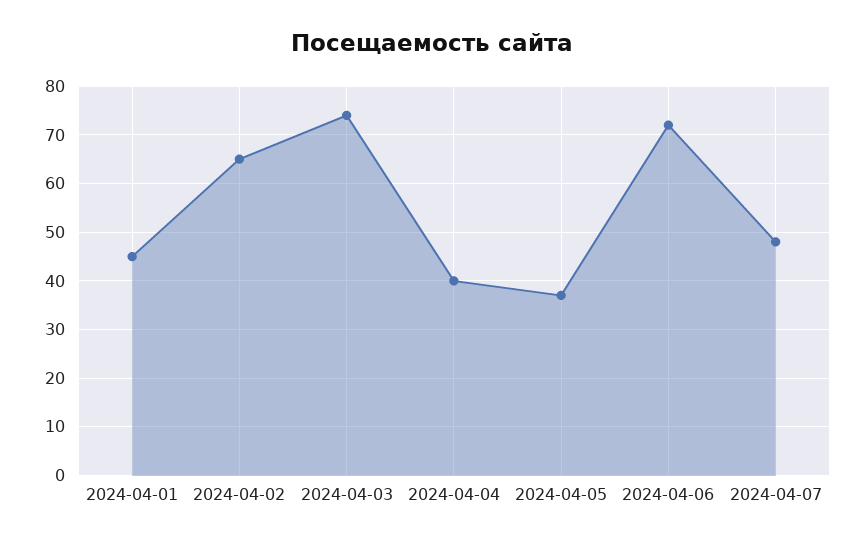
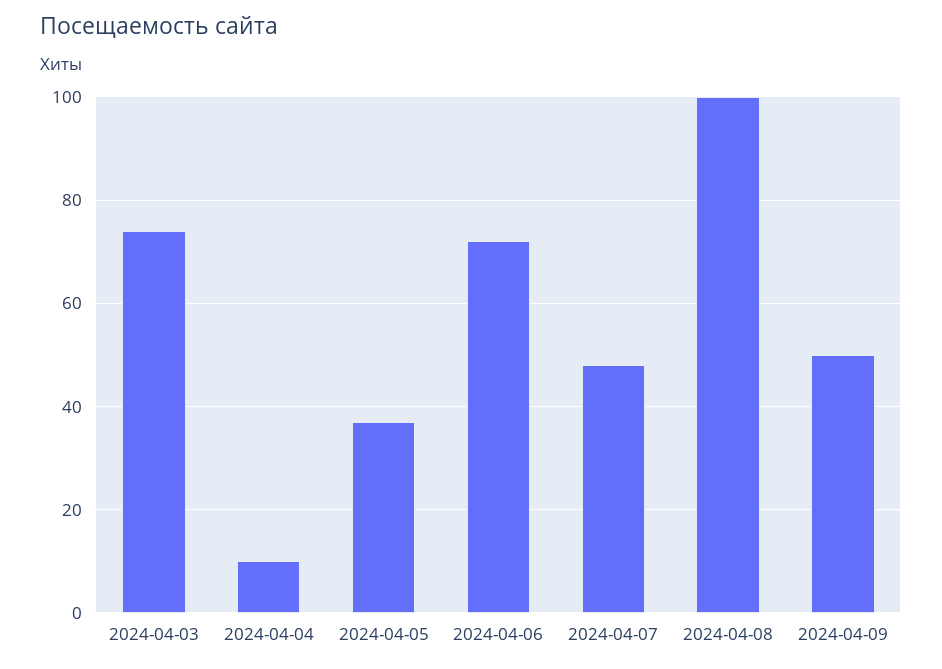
2024-04-01: 45 -> none
2024-04-02: 65 -> none
2024-04-04: 40 -> 10
2024-04-08: none -> 100
2024-04-09: none -> 50

